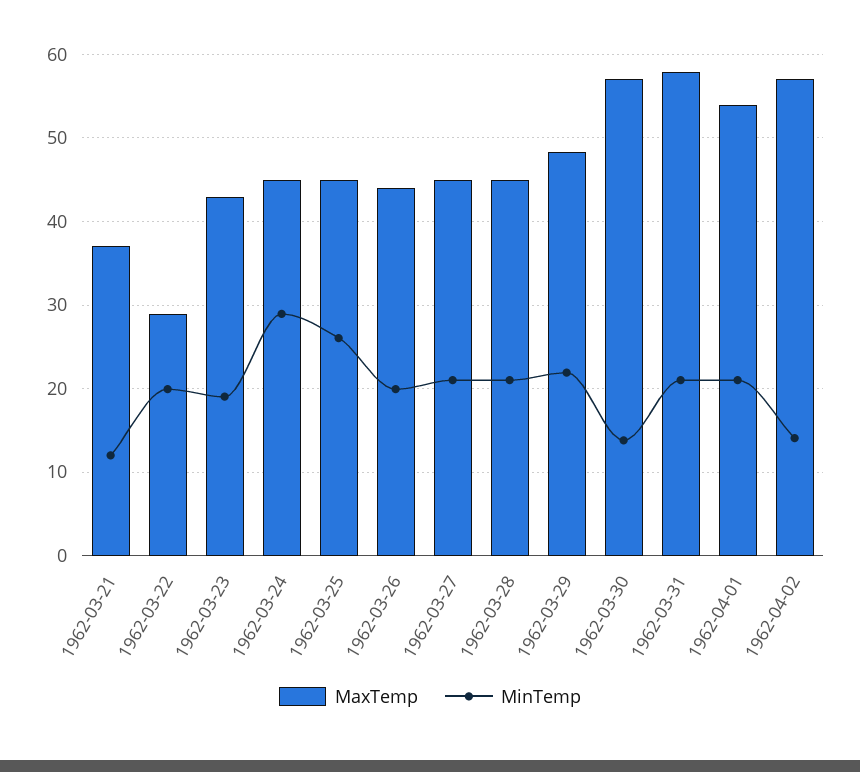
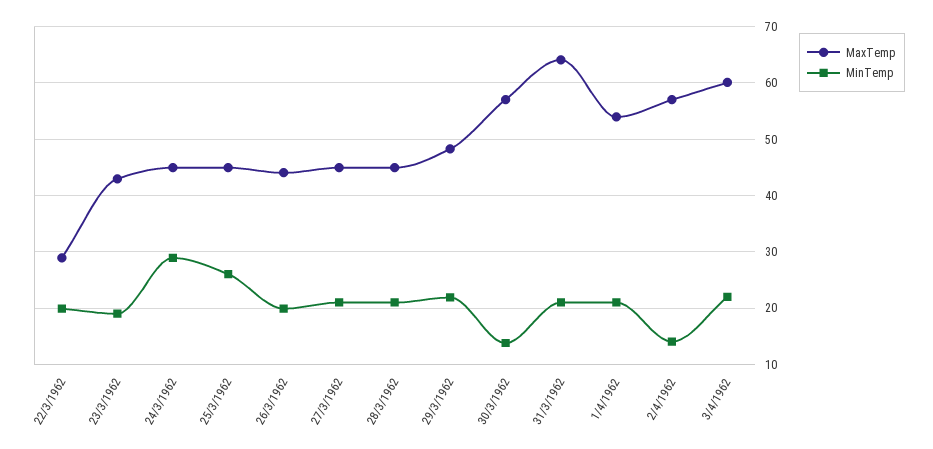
MaxTemp, 1962-03-21: 37 -> none
MinTemp, 1962-03-21: 12 -> none
MaxTemp, 1962-03-31: 58 -> 64
MaxTemp, 3/4/1962: none -> 60
MinTemp, 3/4/1962: none -> 22

